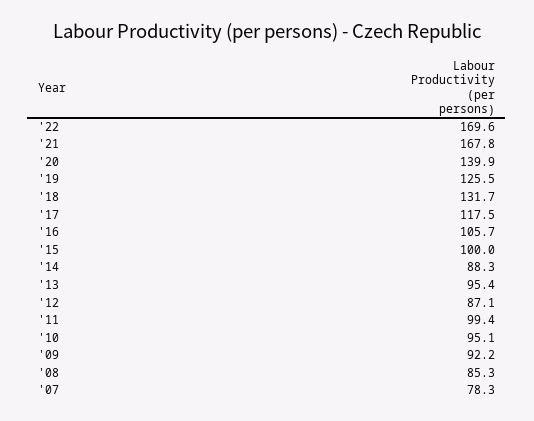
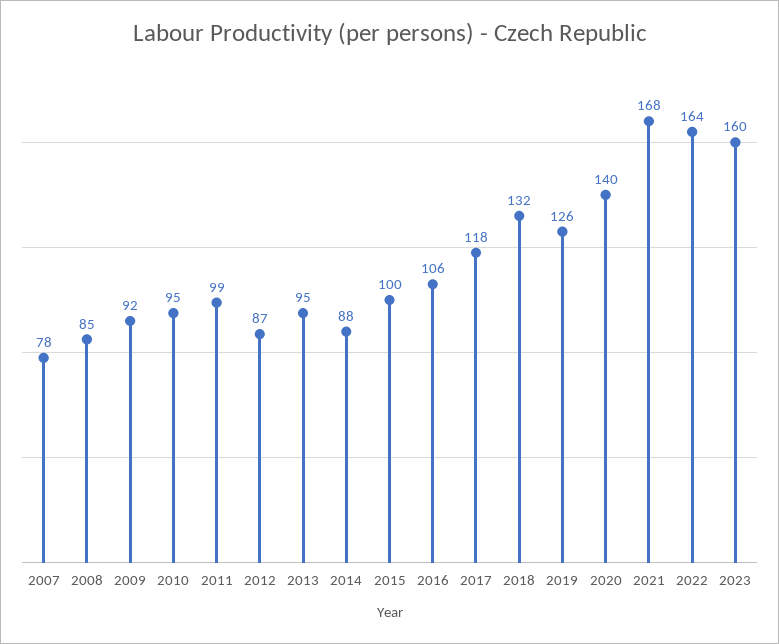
'22: 169.6 -> 164
2023: none -> 160

